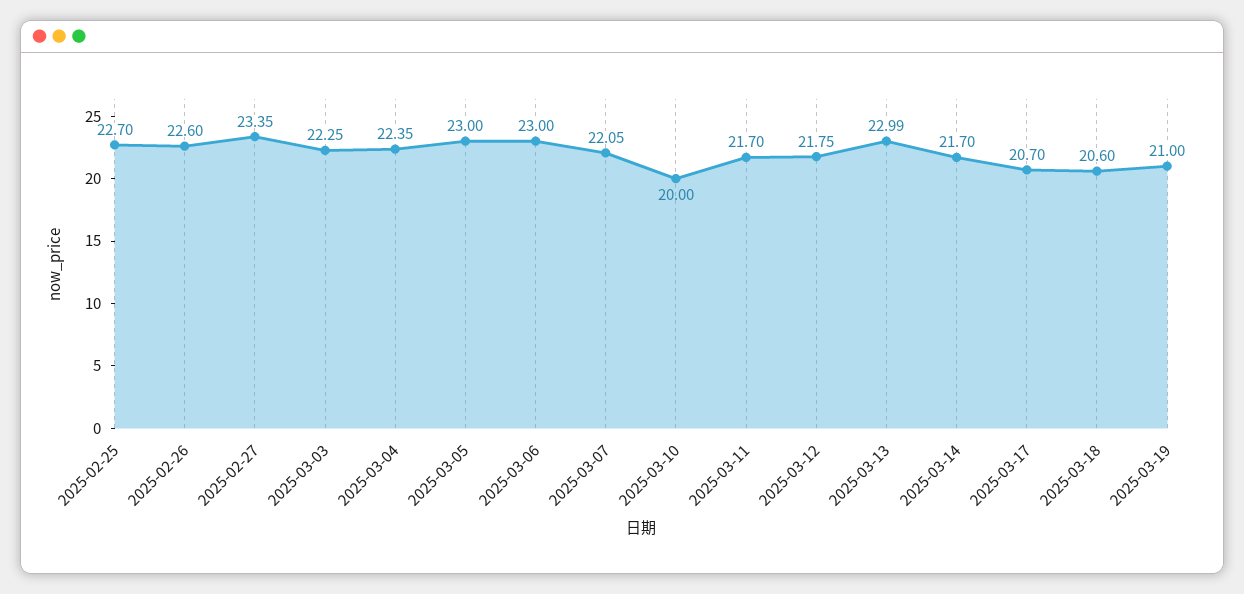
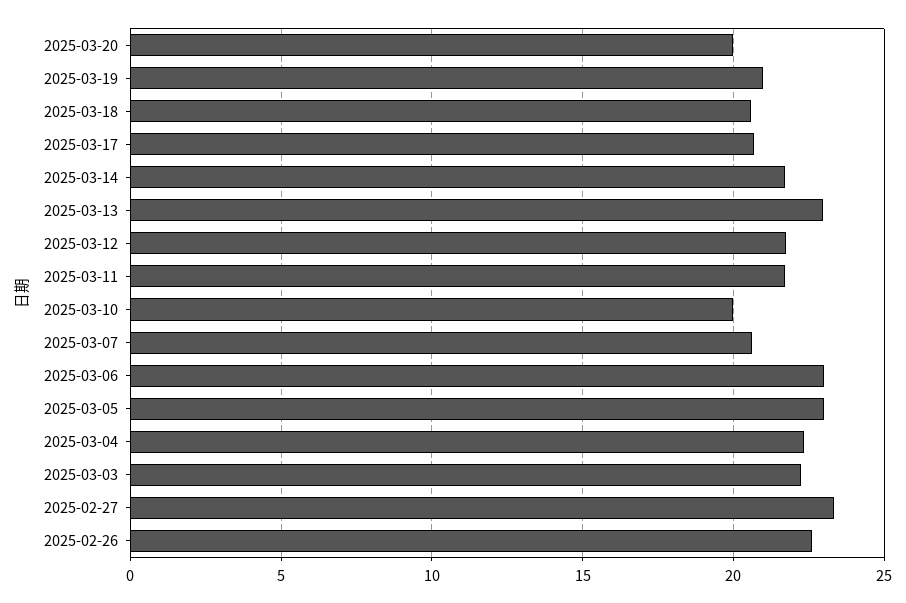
2025-02-25: 22.7 -> none
2025-03-07: 22.05 -> 20.5
2025-03-20: none -> 20

